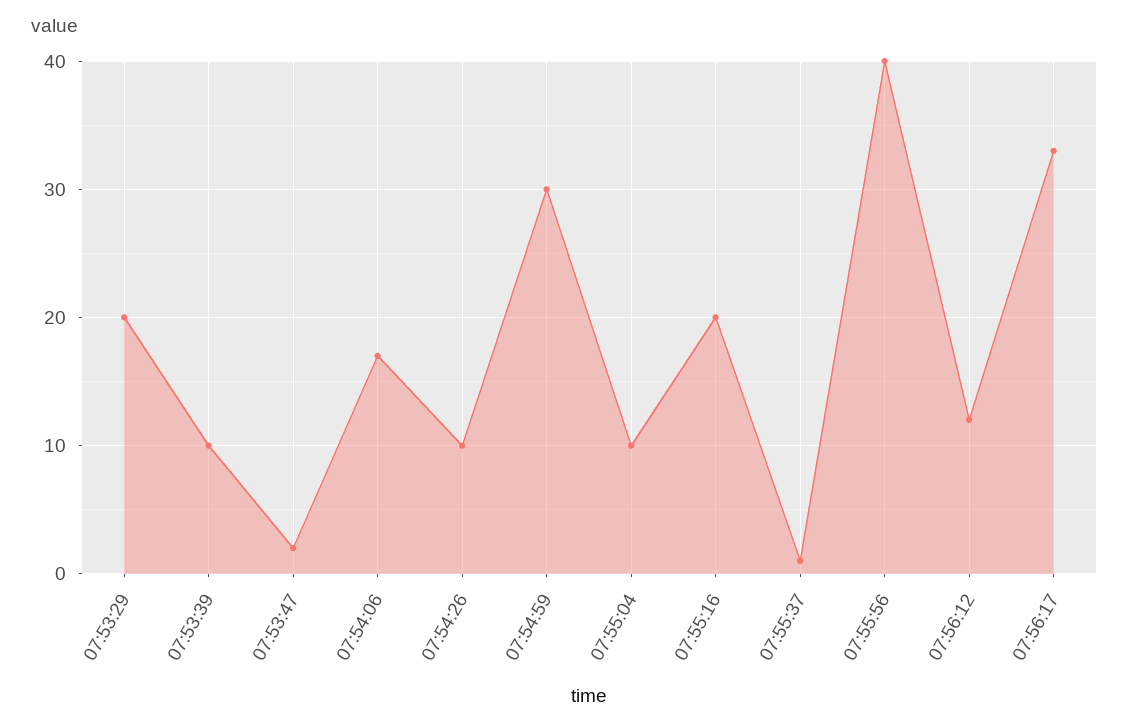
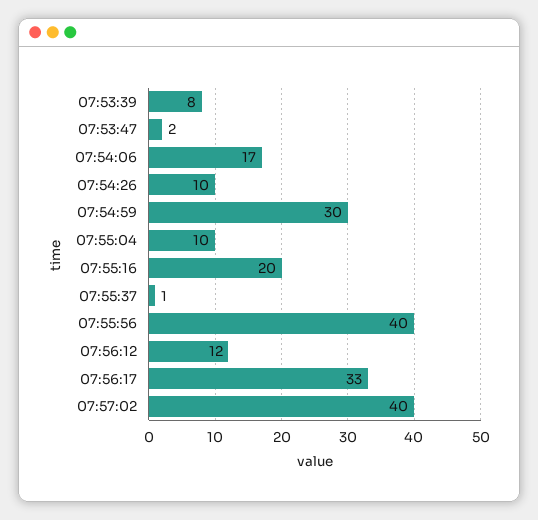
07:53:29: 20 -> none
07:53:39: 10 -> 8
07:57:02: none -> 40

